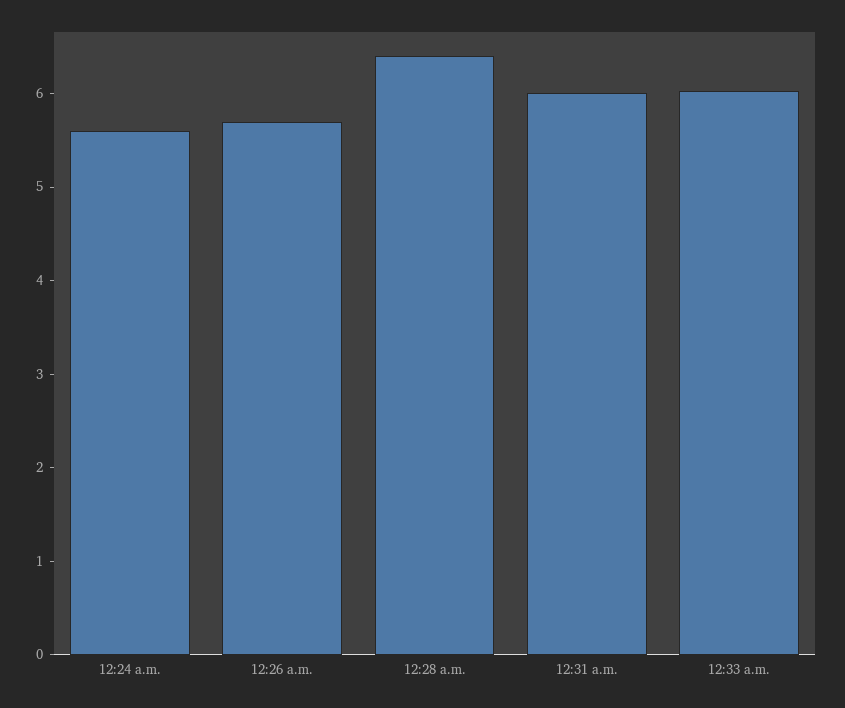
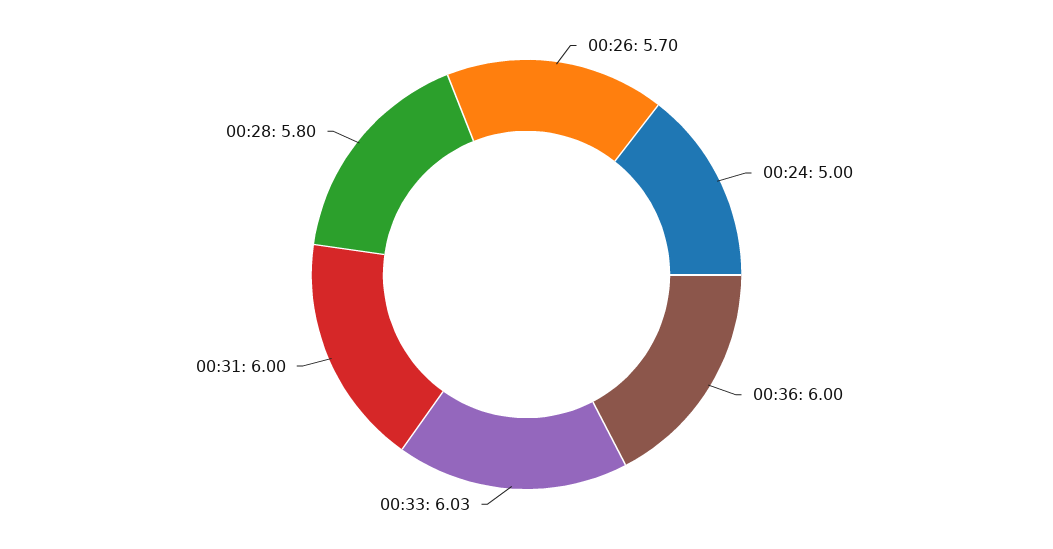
12:24 a.m.: 5.6 -> 5
12:28 a.m.: 6.4 -> 5.8
00:36: none -> 6

